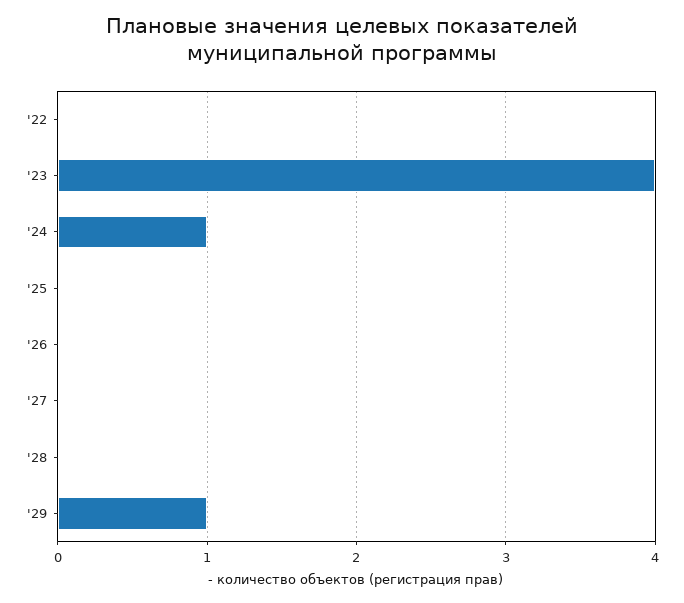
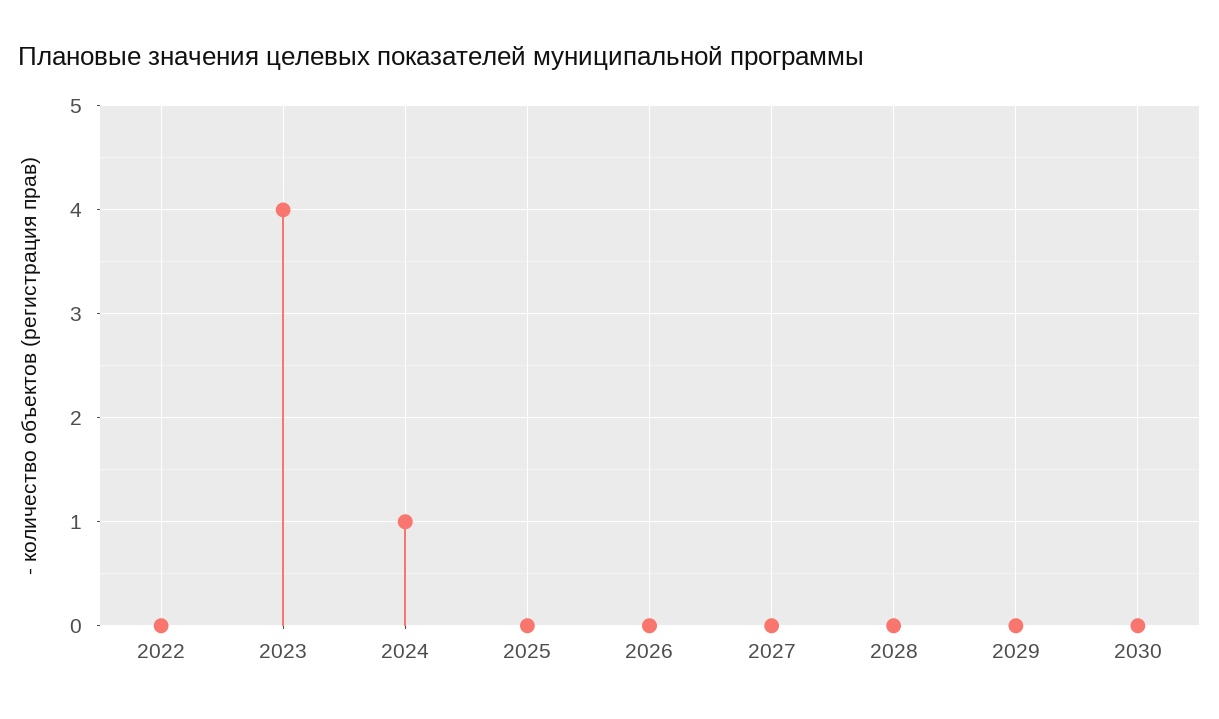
'29: 1 -> 0
2030: none -> 0

